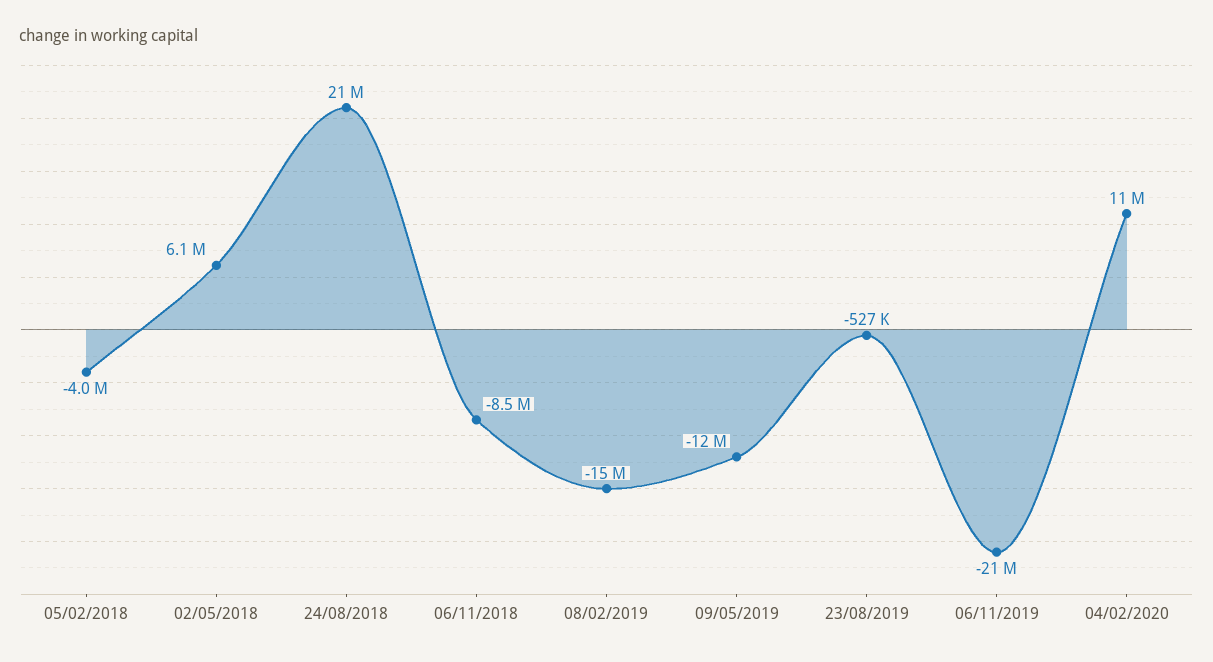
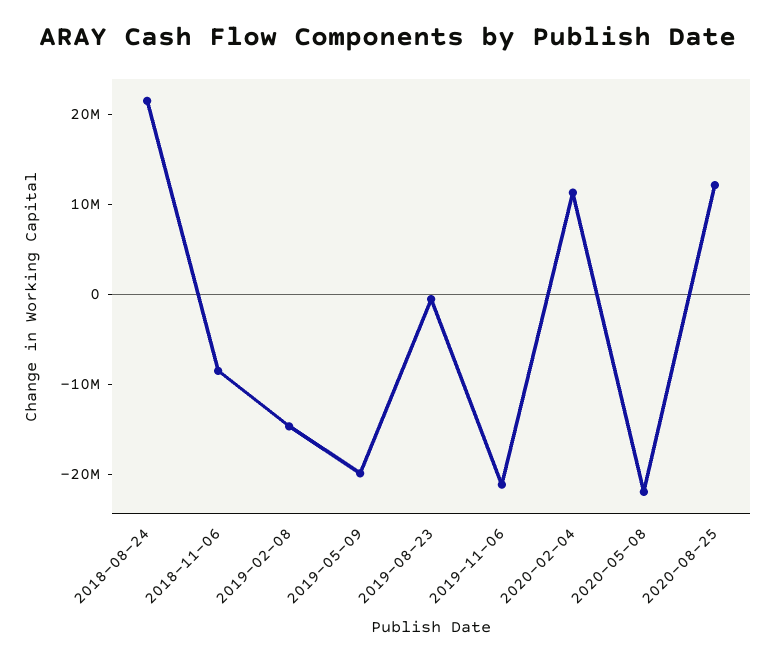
05/02/2018: -4000000 -> none
02/05/2018: 6100000 -> none
09/05/2019: -12000000 -> -20000000
2020-05-08: none -> -22000000
2020-08-25: none -> 12000000

